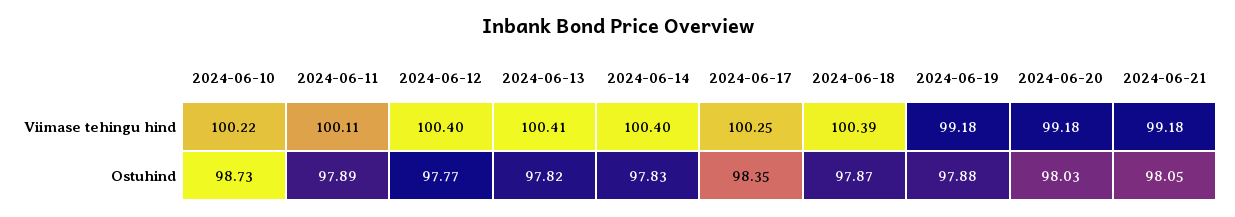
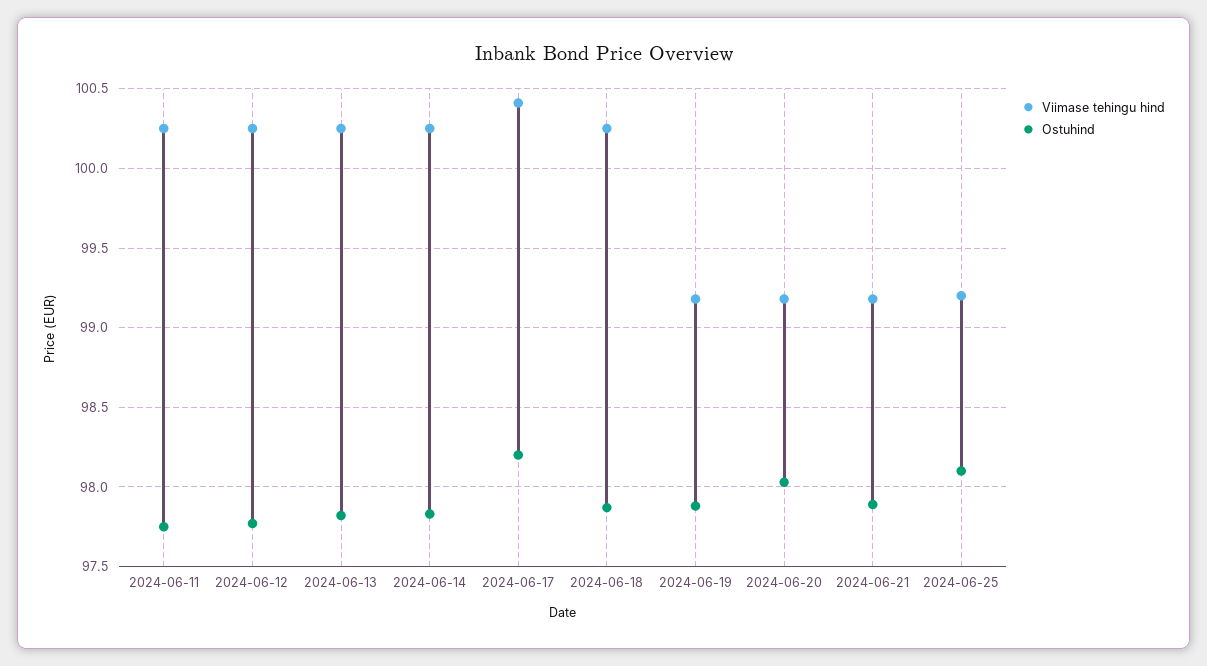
Viimase tehingu hind, 2024-06-10: 100.22 -> none
Viimase tehingu hind, 2024-06-11: 100.11 -> 100.25
Viimase tehingu hind, 2024-06-12: 100.4 -> 100.25
Viimase tehingu hind, 2024-06-13: 100.41 -> 100.25
Viimase tehingu hind, 2024-06-14: 100.4 -> 100.25
Viimase tehingu hind, 2024-06-17: 100.25 -> 100.4
Viimase tehingu hind, 2024-06-18: 100.39 -> 100.25
Ostuhind, 2024-06-10: 98.73 -> none
Ostuhind, 2024-06-11: 97.89 -> 97.75
Ostuhind, 2024-06-17: 98.35 -> 98.2
Ostuhind, 2024-06-21: 98.05 -> 97.9
Viimase tehingu hind, 2024-06-25: none -> 99.2
Ostuhind, 2024-06-25: none -> 98.1

